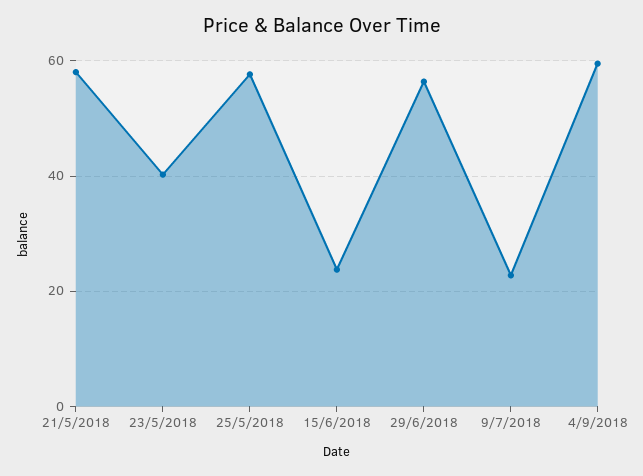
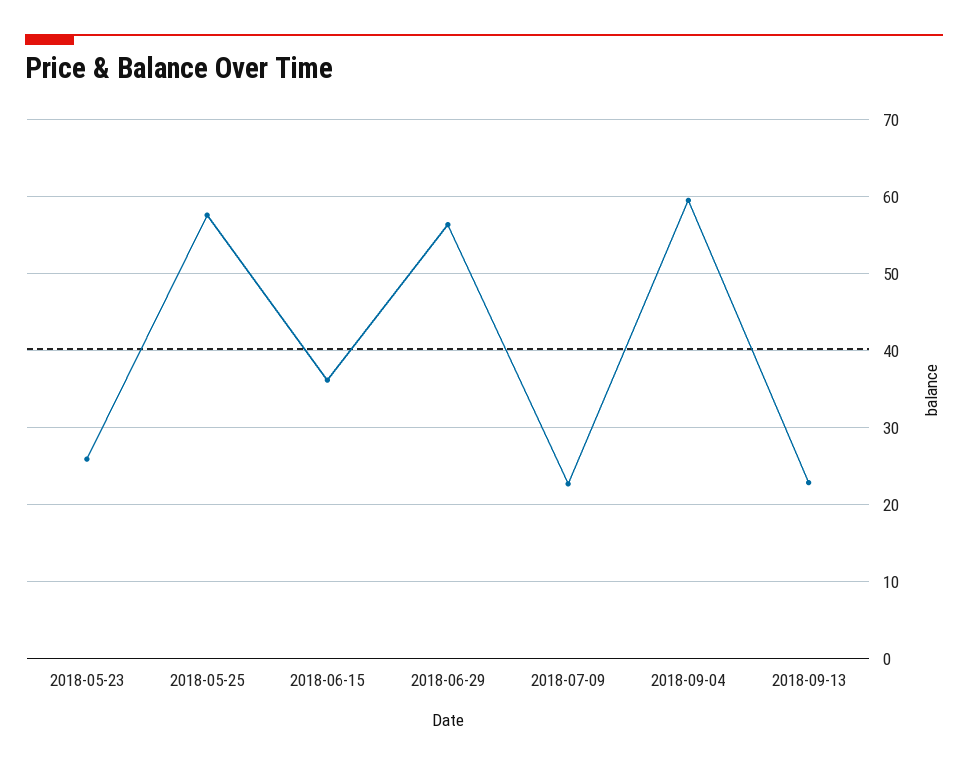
21/5/2018: 58 -> none
23/5/2018: 40 -> 26
15/6/2018: 24 -> 36
2018-09-13: none -> 23

